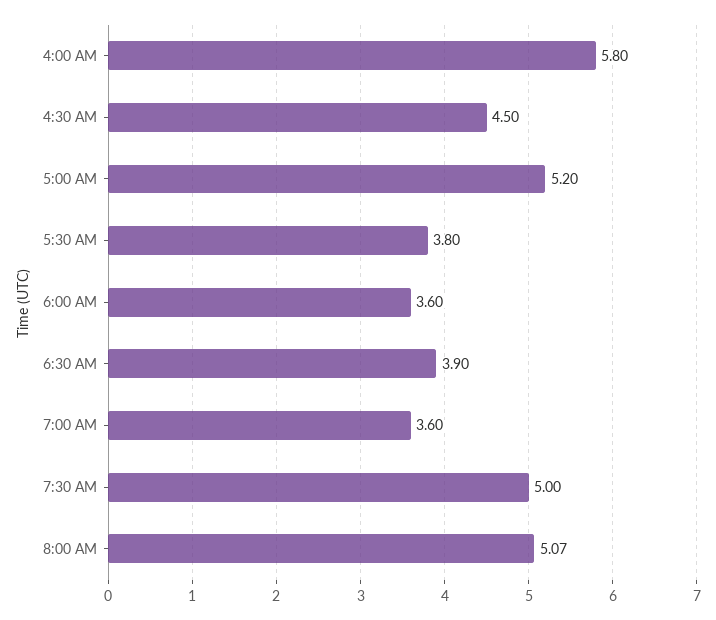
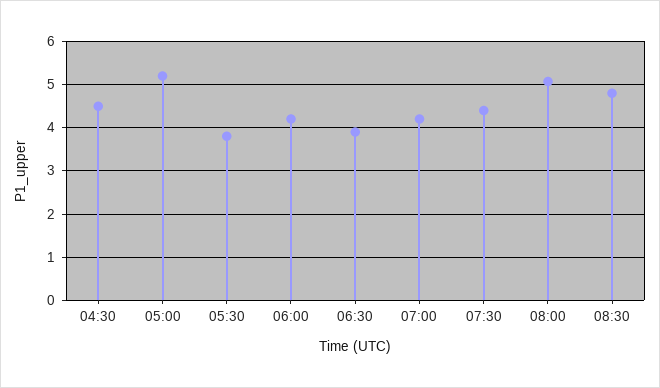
4:00 AM: 5.8 -> none
6:00 AM: 3.6 -> 4.2
7:00 AM: 3.6 -> 4.2
7:30 AM: 5 -> 4.4
08:30: none -> 4.8

